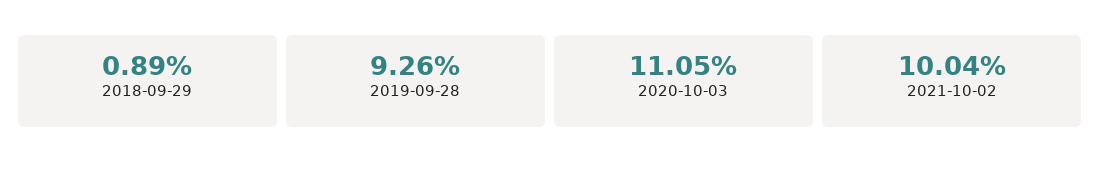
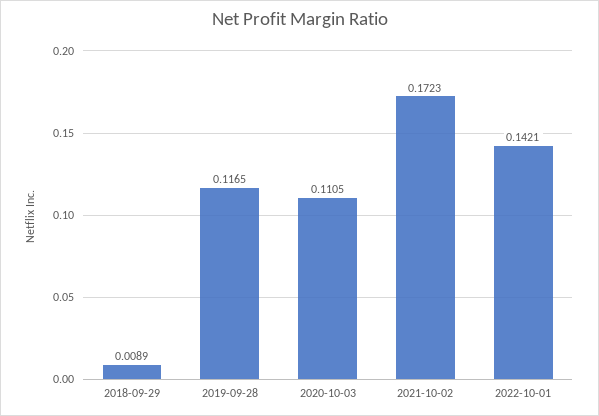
2019-09-28: 0.0926 -> 0.1165
2021-10-02: 0.1004 -> 0.1723
2022-10-01: none -> 0.1421

